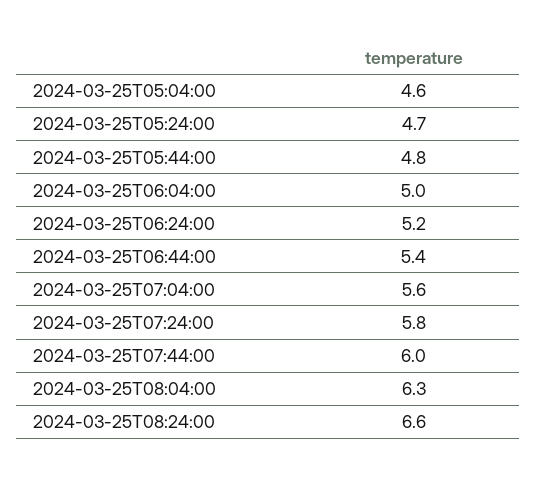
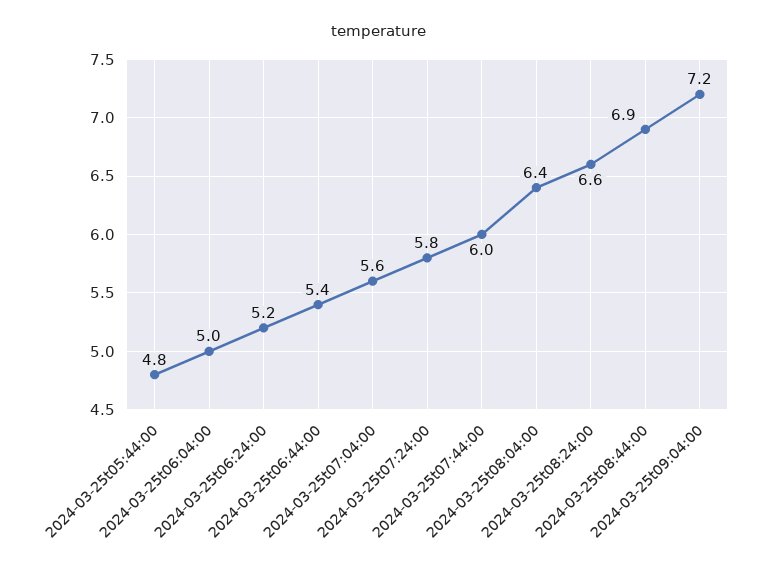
2024-03-25T05:04:00: 4.6 -> none
2024-03-25T05:24:00: 4.7 -> none
2024-03-25T08:04:00: 6.3 -> 6.4
2024-03-25t08:44:00: none -> 6.9
2024-03-25t09:04:00: none -> 7.2

